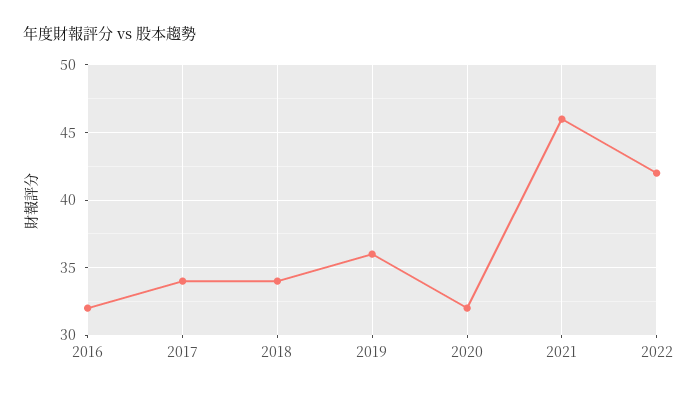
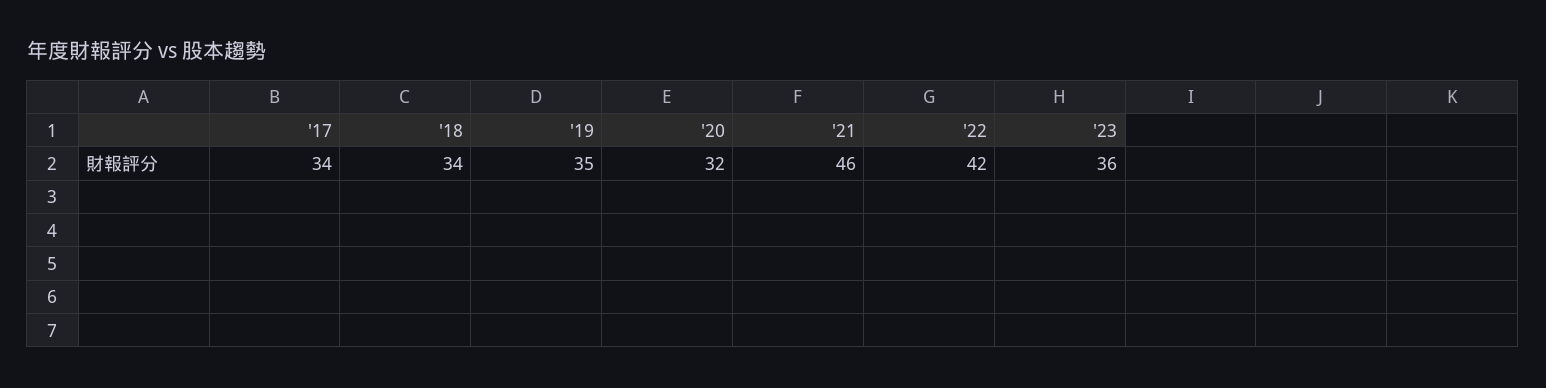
2016: 32 -> none
2019: 36 -> 35
'23: none -> 36

